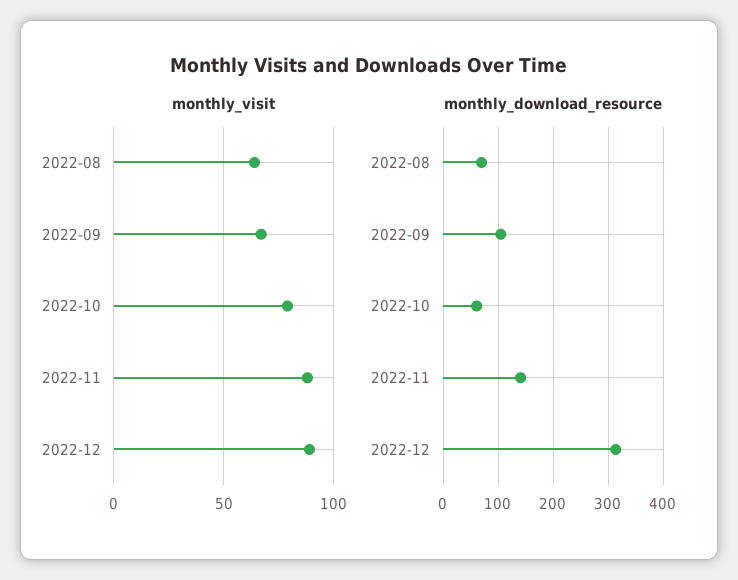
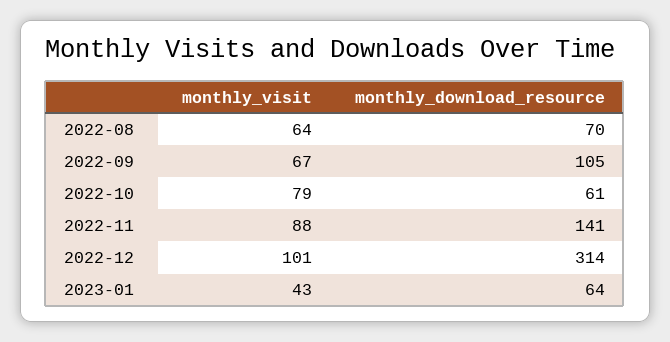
monthly_visit, 2022-12: 90 -> 101
monthly_visit, 2023-01: none -> 43
monthly_download_resource, 2023-01: none -> 64

